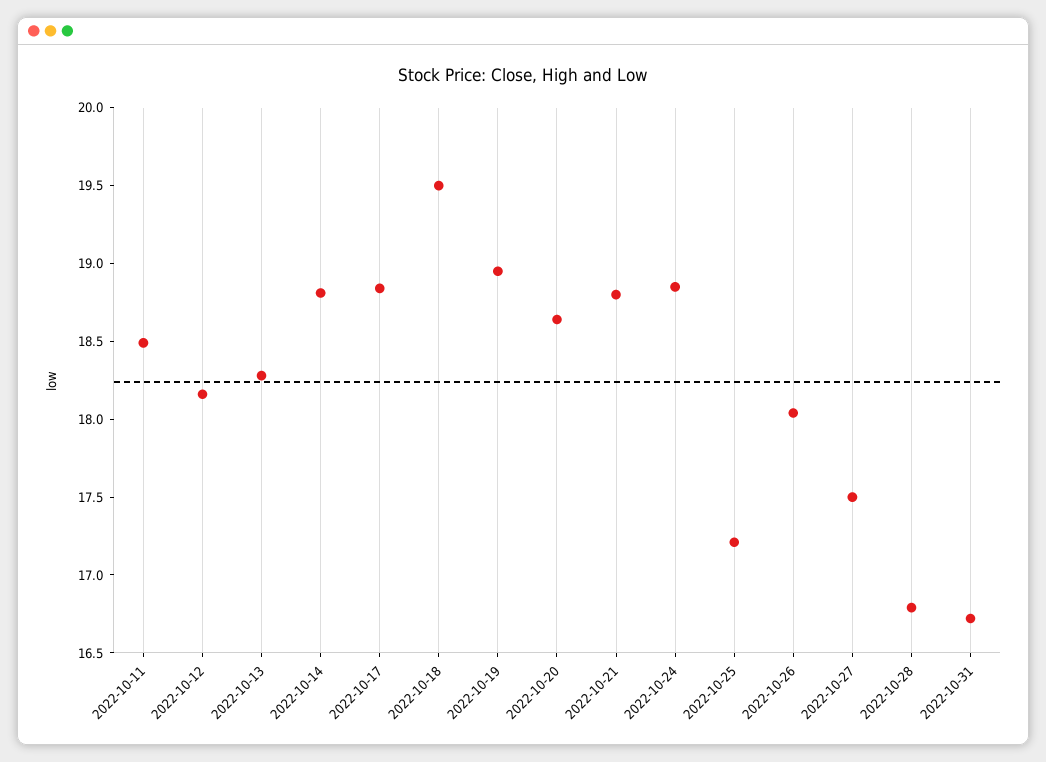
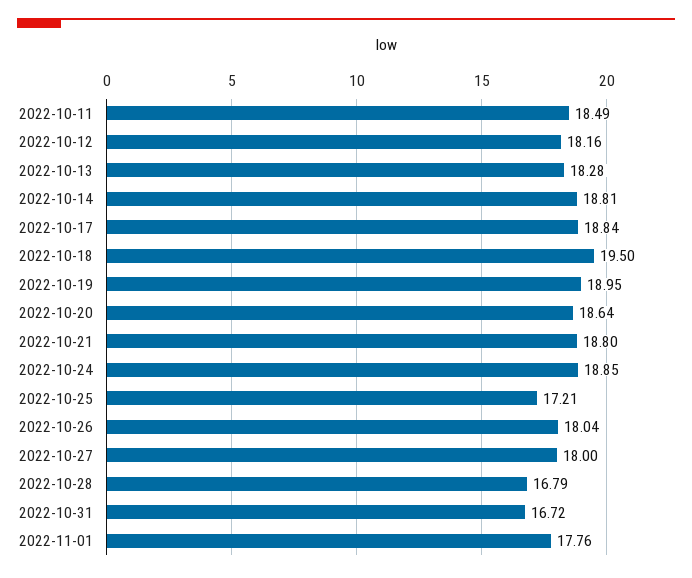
2022-10-27: 17.5 -> 18
2022-11-01: none -> 17.76

